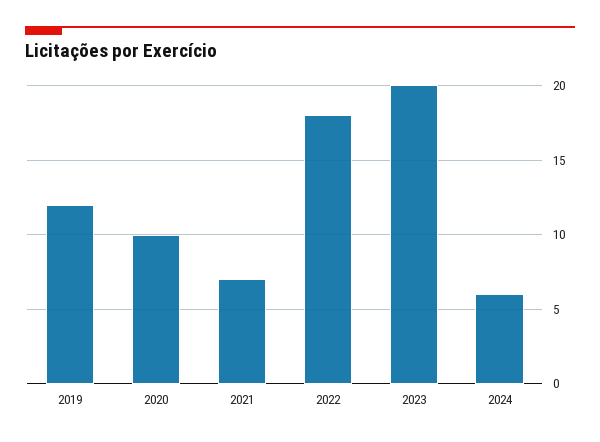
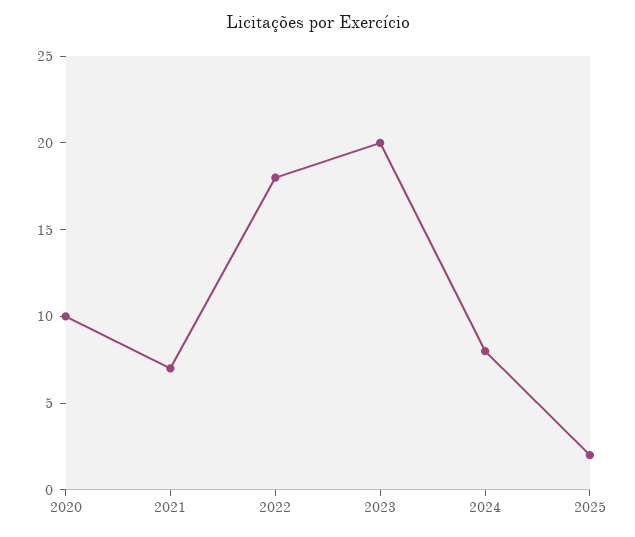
2019: 12 -> none
2024: 6 -> 8
2025: none -> 2

